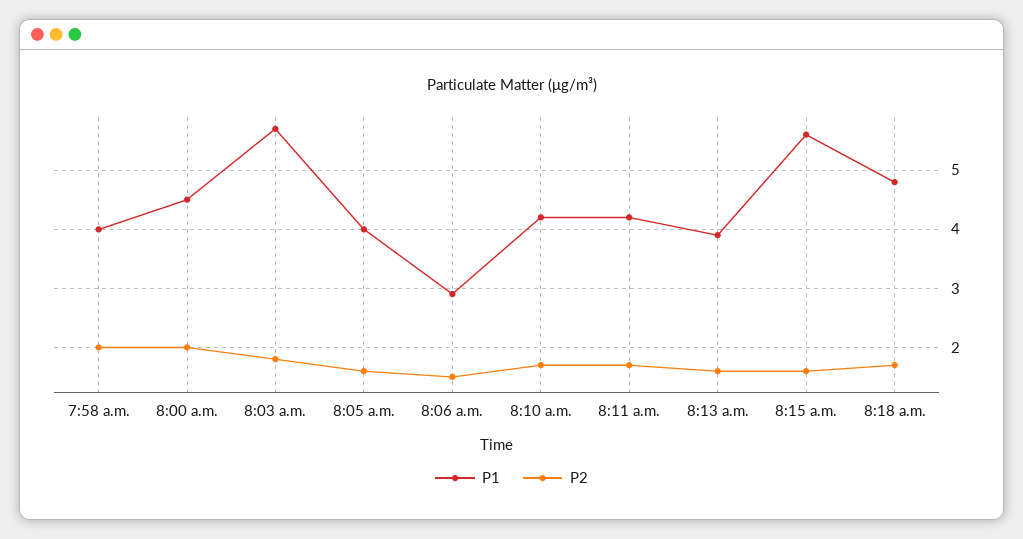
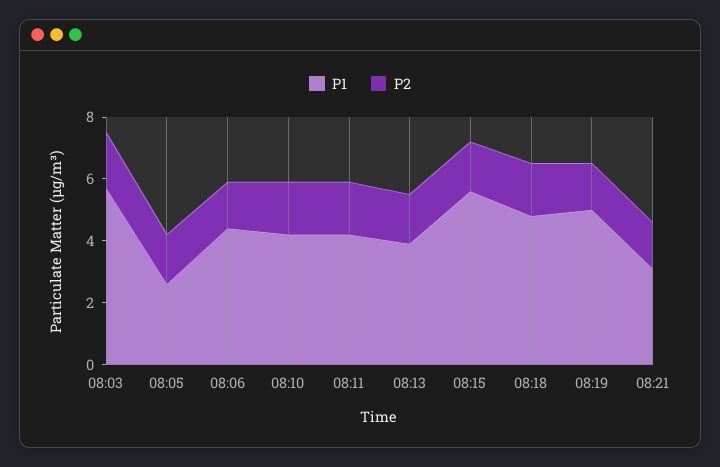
P1, 7:58 a.m.: 4 -> none
P2, 7:58 a.m.: 2 -> none
P1, 8:00 a.m.: 4.5 -> none
P2, 8:00 a.m.: 2 -> none
P1, 8:05 a.m.: 4 -> 2.5
P1, 8:06 a.m.: 3 -> 4.5
P1, 08:19: none -> 5
P2, 08:19: none -> 1.5
P1, 08:21: none -> 3
P2, 08:21: none -> 1.5

